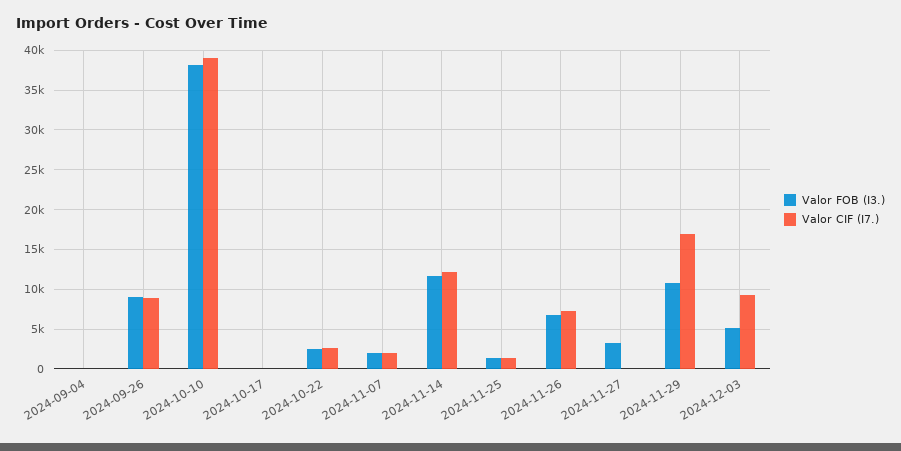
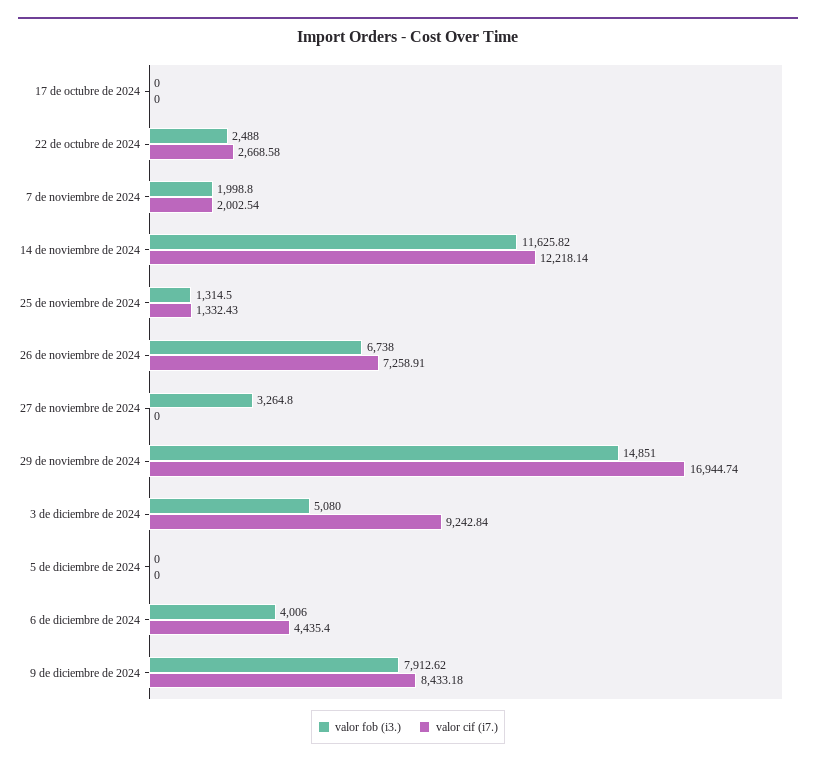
Valor FOB (I3.), 2024-09-04: 0 -> none
Valor CIF (I7.), 2024-09-04: 0 -> none
Valor FOB (I3.), 2024-09-26: 9000 -> none
Valor CIF (I7.), 2024-09-26: 9000 -> none
Valor FOB (I3.), 2024-10-10: 38000 -> none
Valor CIF (I7.), 2024-10-10: 39000 -> none
Valor FOB (I3.), 2024-11-29: 11000 -> 14851
Valor FOB (I3.), 5 de diciembre de 2024: none -> 0
Valor CIF (I7.), 5 de diciembre de 2024: none -> 0
Valor FOB (I3.), 6 de diciembre de 2024: none -> 4006
Valor CIF (I7.), 6 de diciembre de 2024: none -> 4435.4
Valor FOB (I3.), 9 de diciembre de 2024: none -> 7912.62
Valor CIF (I7.), 9 de diciembre de 2024: none -> 8433.18

